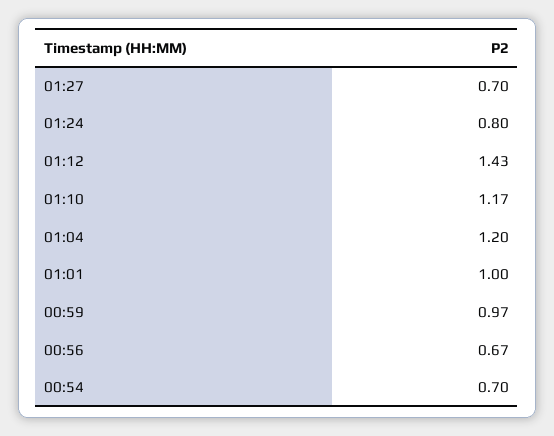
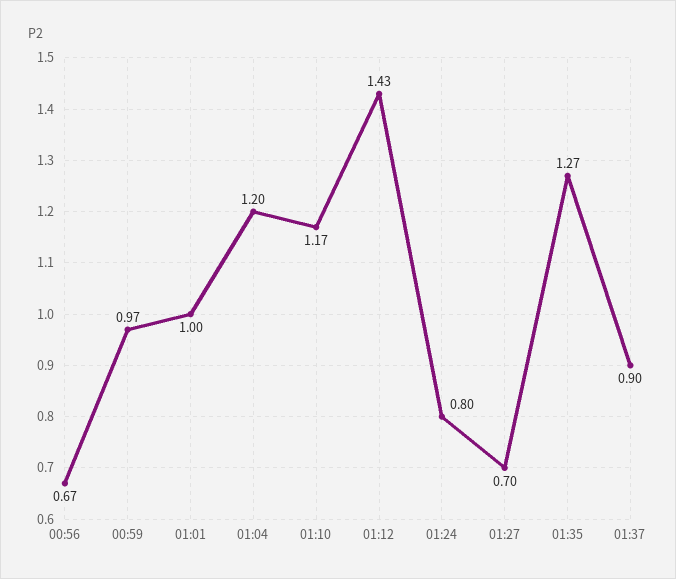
00:54: 0.7 -> none
01:35: none -> 1.27
01:37: none -> 0.9

